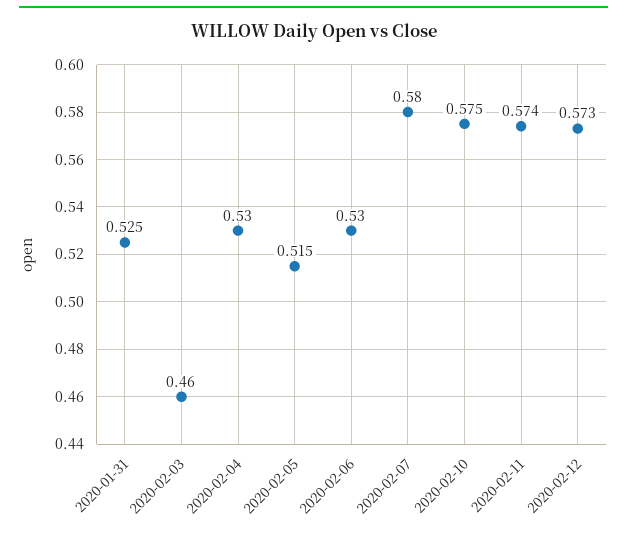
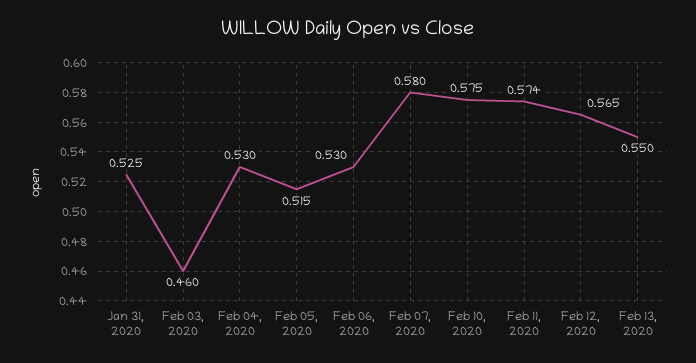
2020-02-12: 0.573 -> 0.565
Feb 13, 2020: none -> 0.55

